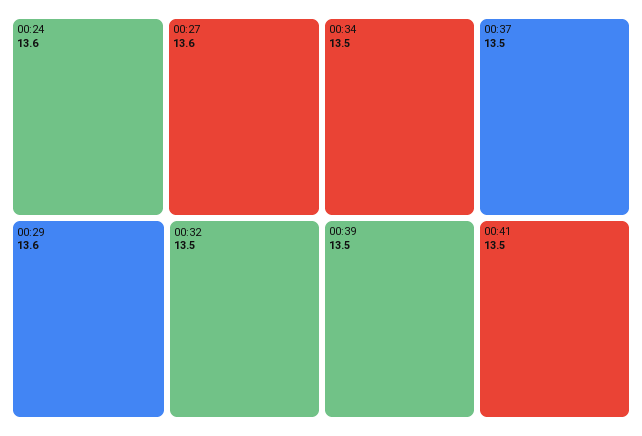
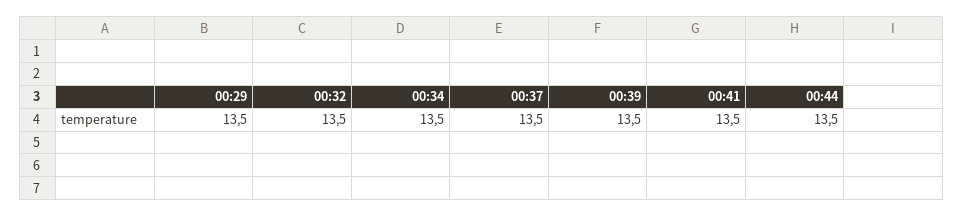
00:24: 13.6 -> none
00:27: 13.6 -> none
00:29: 13.6 -> 13.5
00:44: none -> 13.5

